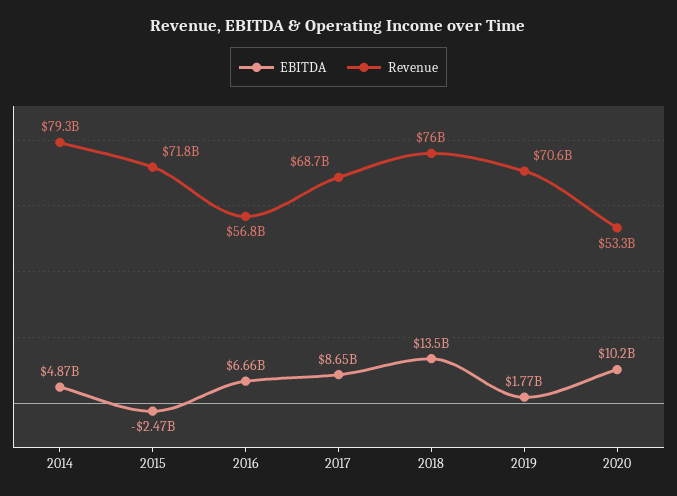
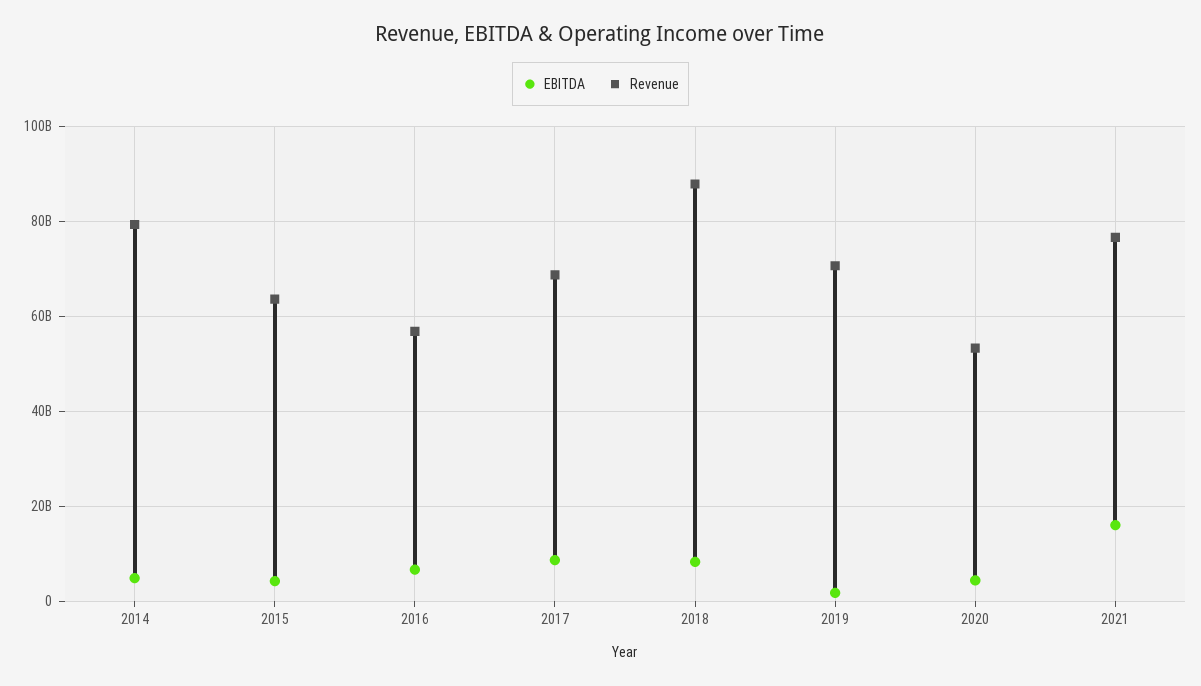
EBITDA, 2015: -2470000000 -> 4000000000
Revenue, 2015: 71800000000 -> 64000000000
EBITDA, 2018: 13500000000 -> 8000000000
Revenue, 2018: 76000000000 -> 88000000000
EBITDA, 2020: 10200000000 -> 4000000000
EBITDA, 2021: none -> 16000000000
Revenue, 2021: none -> 76000000000

